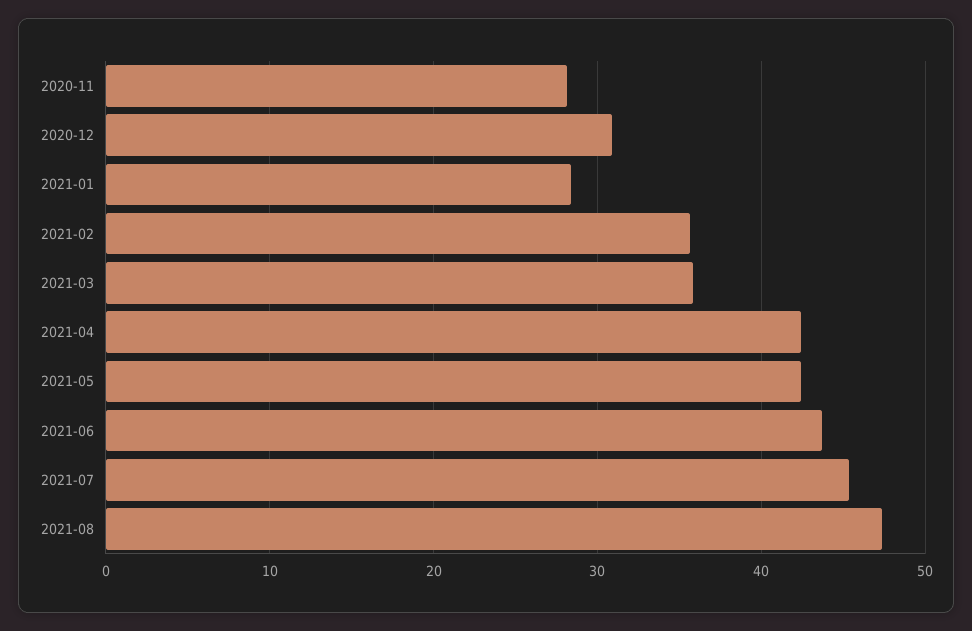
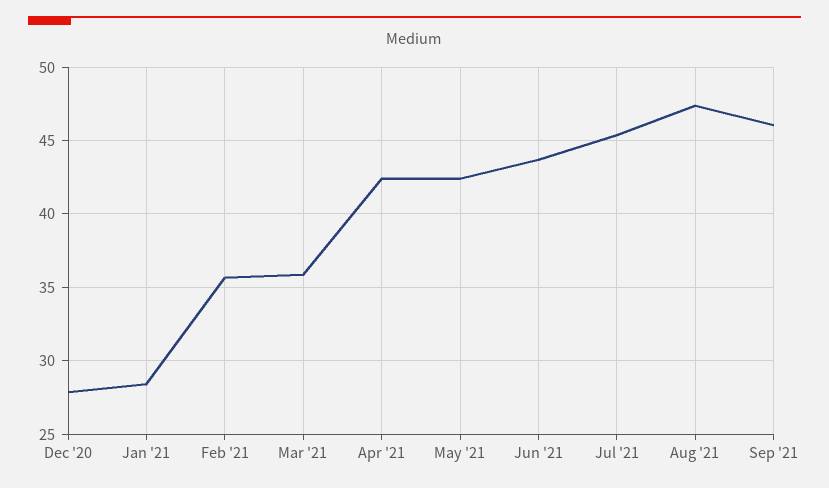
2020-11: 28 -> none
2020-12: 31 -> 28
Sep '21: none -> 46

